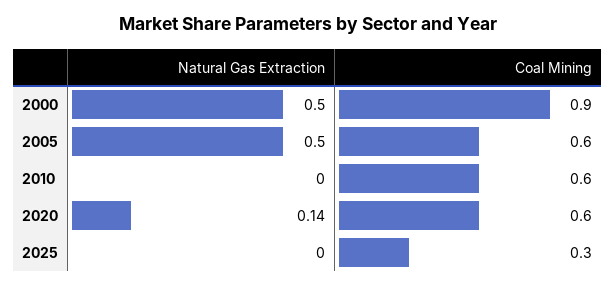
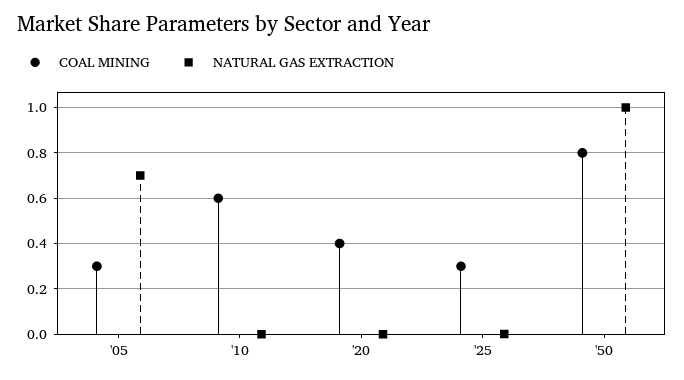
Natural Gas Extraction, 2000: 0.5 -> none
Coal Mining, 2000: 0.9 -> none
Natural Gas Extraction, 2005: 0.5 -> 0.7
Coal Mining, 2005: 0.6 -> 0.3
Natural Gas Extraction, 2020: 0.14 -> 0
Coal Mining, 2020: 0.6 -> 0.4
Coal Mining, '50: none -> 0.8
Natural Gas Extraction, '50: none -> 1

